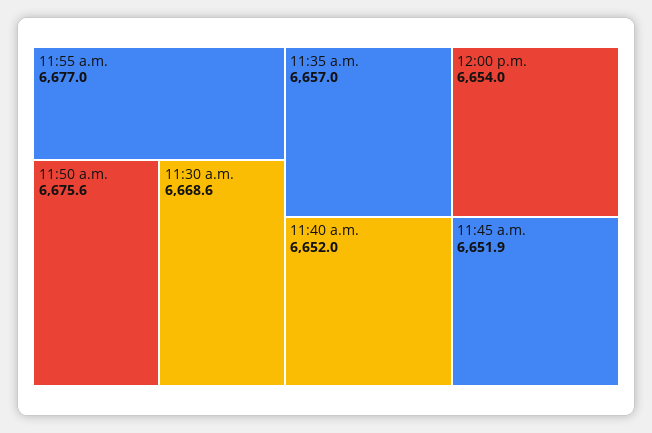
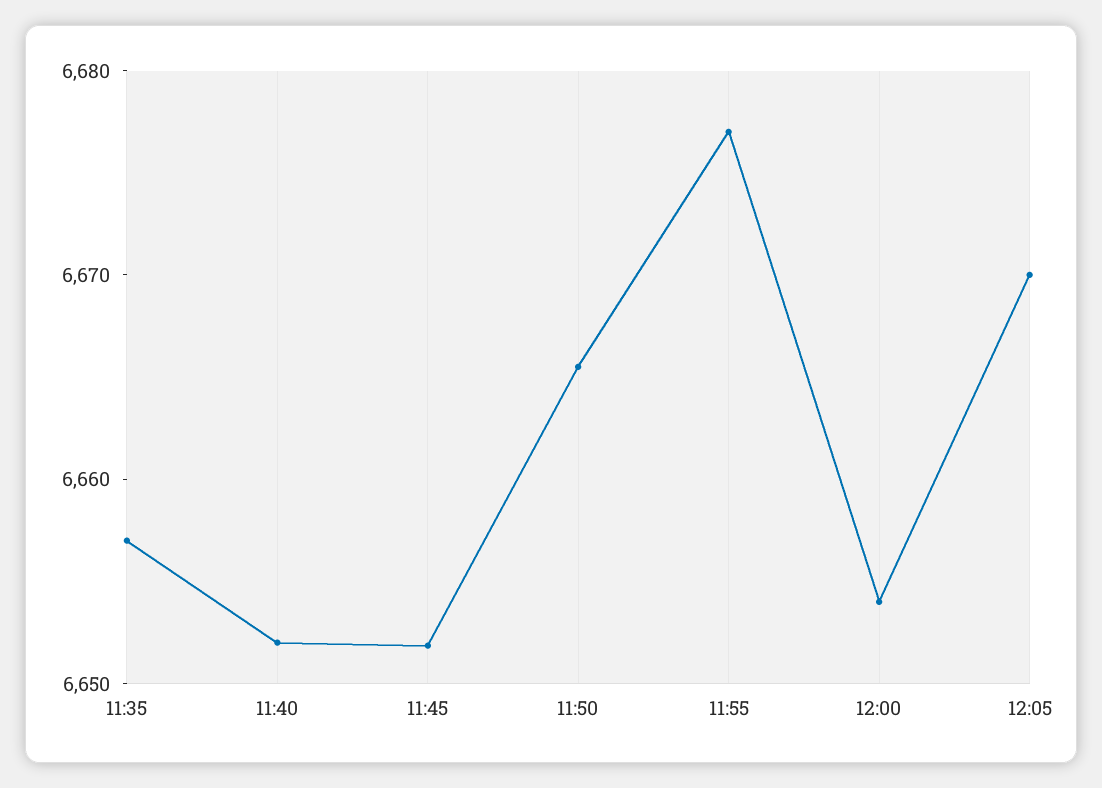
11:50 a.m.: 6675.6 -> 6666
11:30 a.m.: 6668.6 -> none
12:05: none -> 6670

